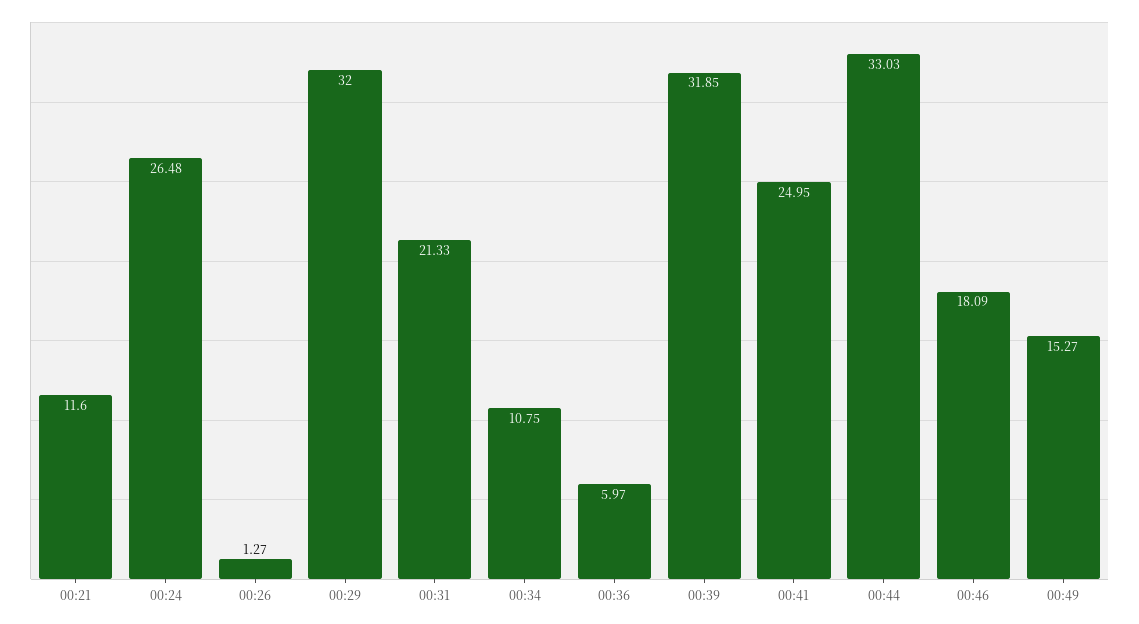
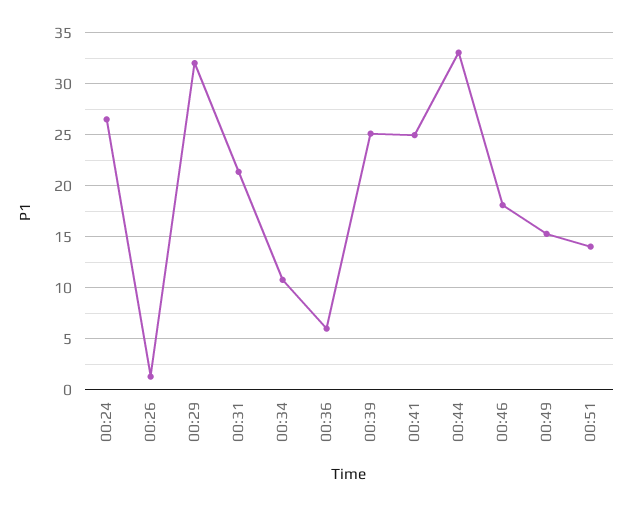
00:21: 11.6 -> none
00:39: 31.85 -> 25
00:51: none -> 14

